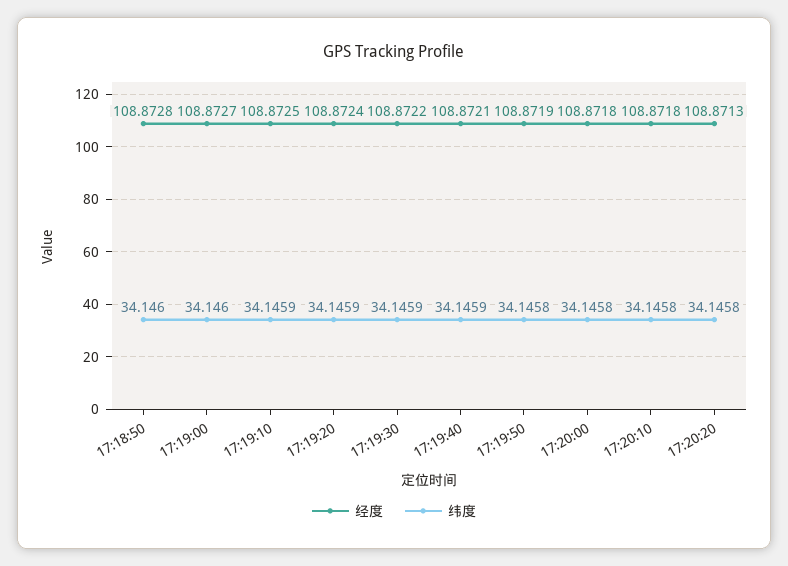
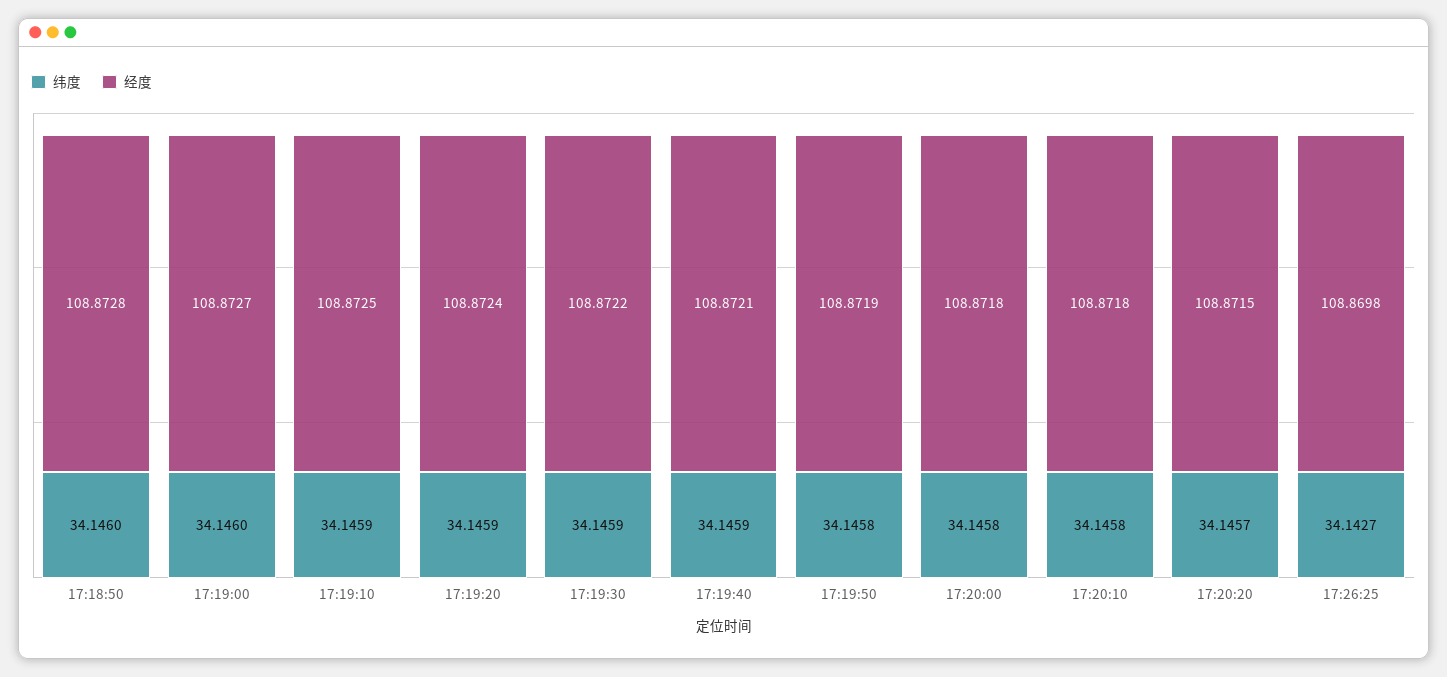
经度, 17:20:20: 108.8713 -> 108.8715
纬度, 17:20:20: 34.1458 -> 34.1457
纬度, 17:26:25: none -> 34.1427
经度, 17:26:25: none -> 108.8698

